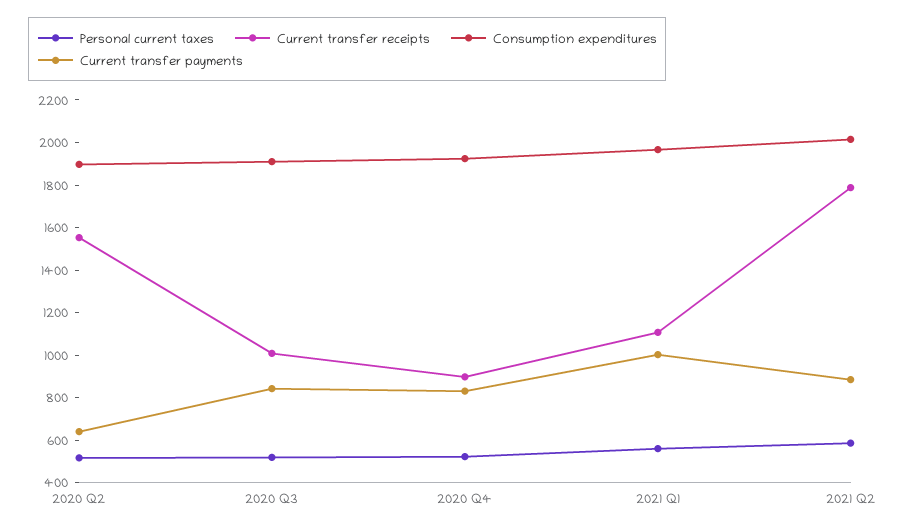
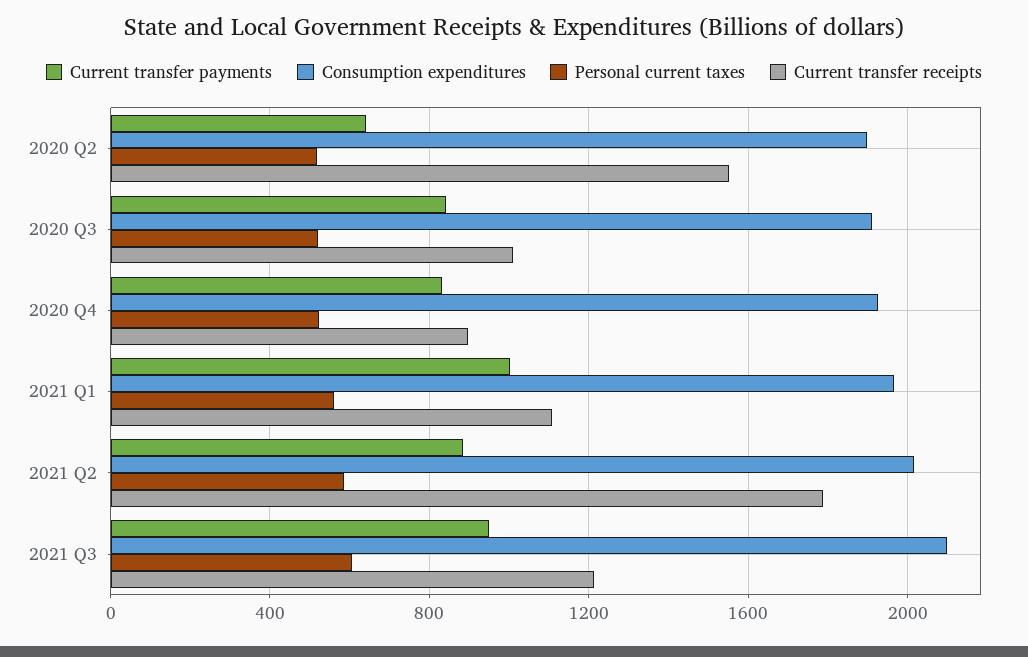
Current transfer payments, 2021 Q3: none -> 950
Consumption expenditures, 2021 Q3: none -> 2100
Personal current taxes, 2021 Q3: none -> 600
Current transfer receipts, 2021 Q3: none -> 1200

